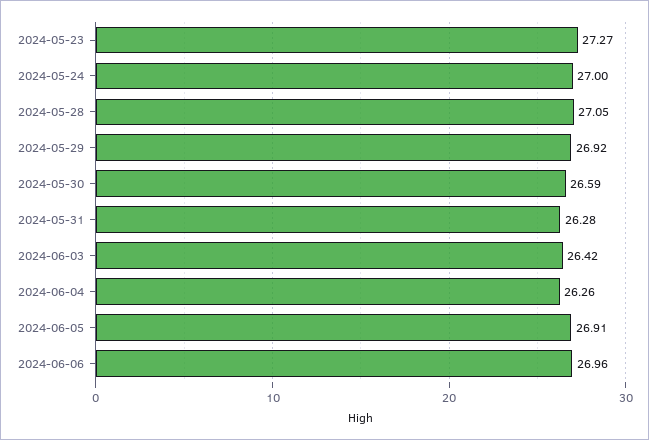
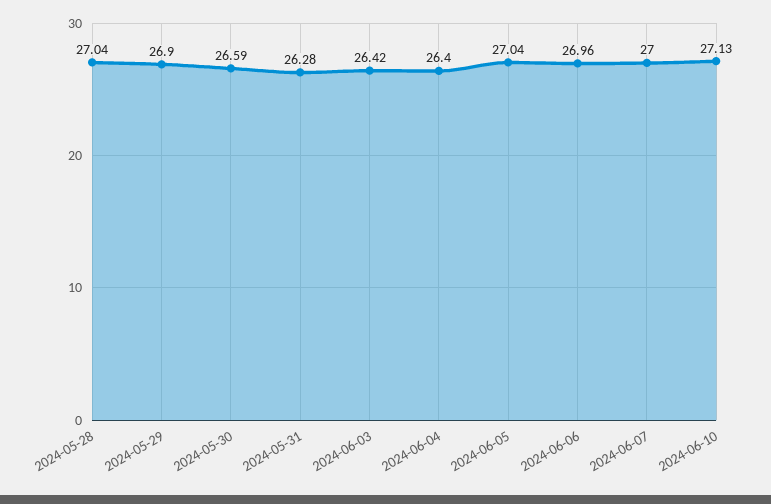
2024-05-23: 27.27 -> none
2024-05-24: 27 -> none
2024-05-28: 27.05 -> 27.04
2024-05-29: 26.92 -> 26.9
2024-06-04: 26.26 -> 26.4
2024-06-05: 26.91 -> 27.04
2024-06-07: none -> 27
2024-06-10: none -> 27.13

